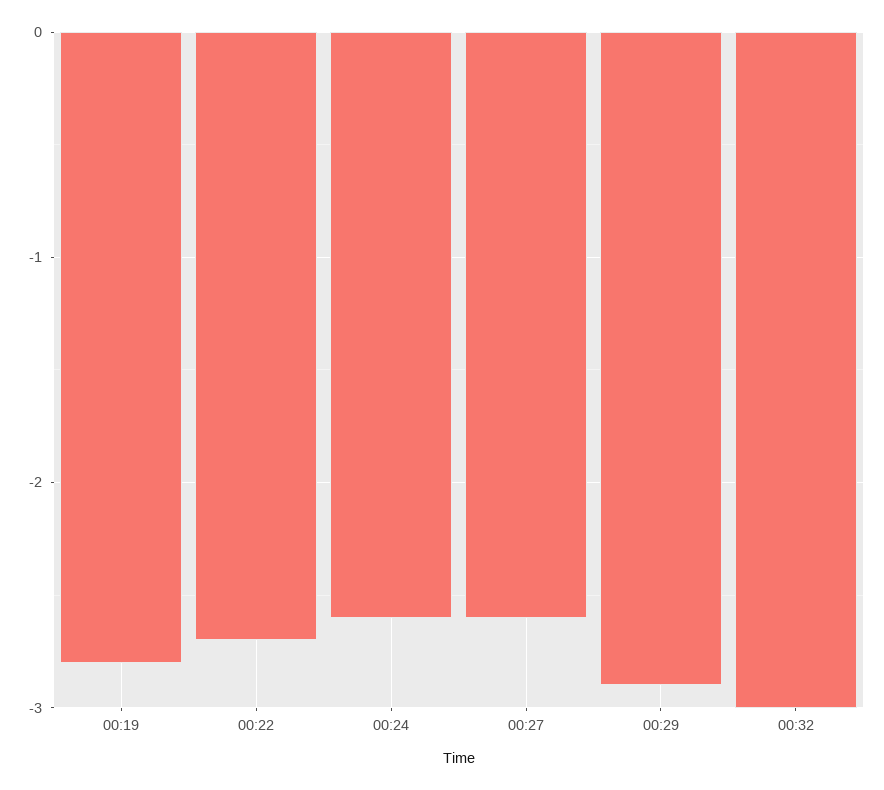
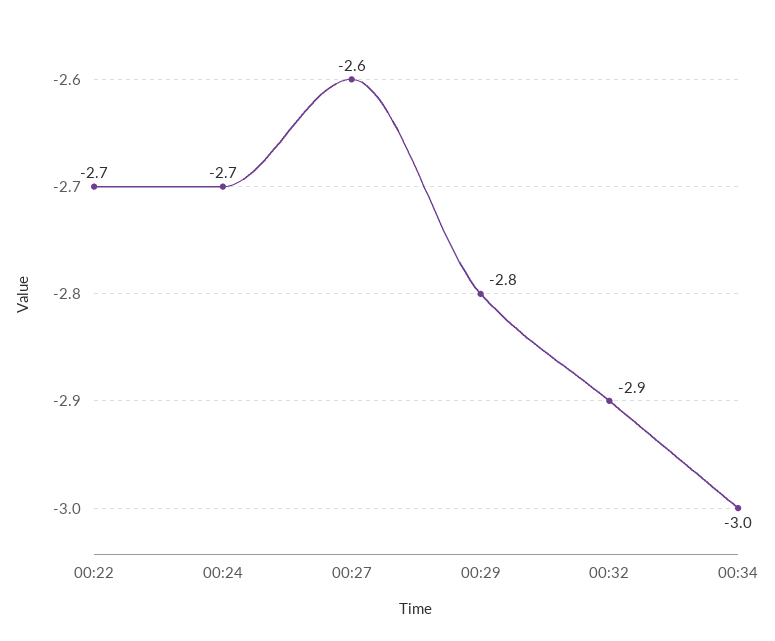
00:19: -2.8 -> none
00:24: -2.6 -> -2.7
00:29: -2.9 -> -2.8
00:32: -3 -> -2.9
00:34: none -> -3

